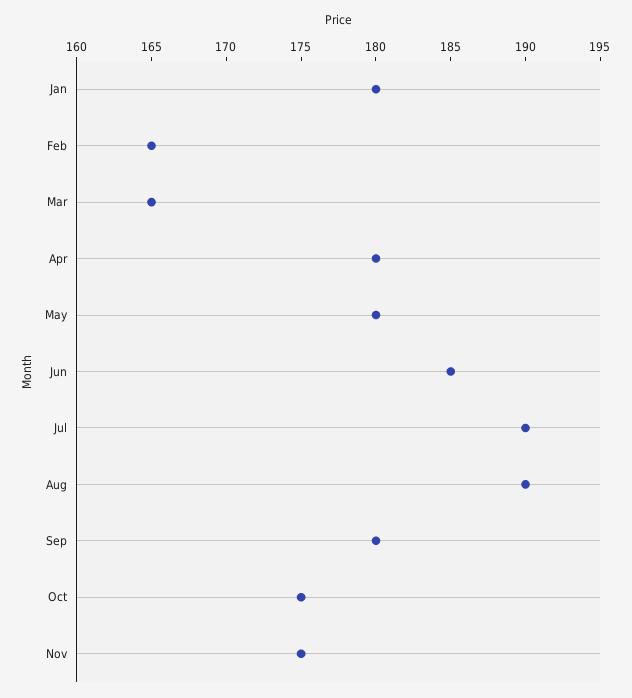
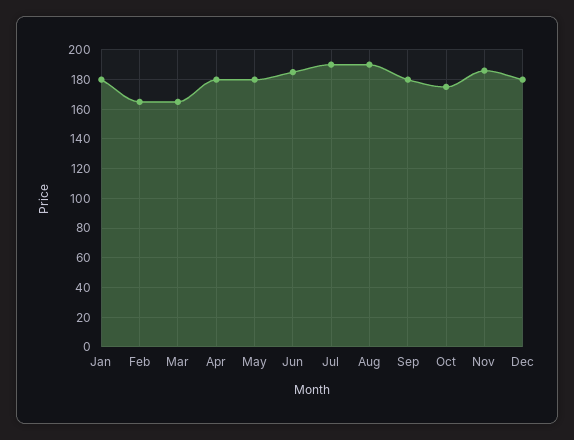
Nov: 175 -> 185
Dec: none -> 180

